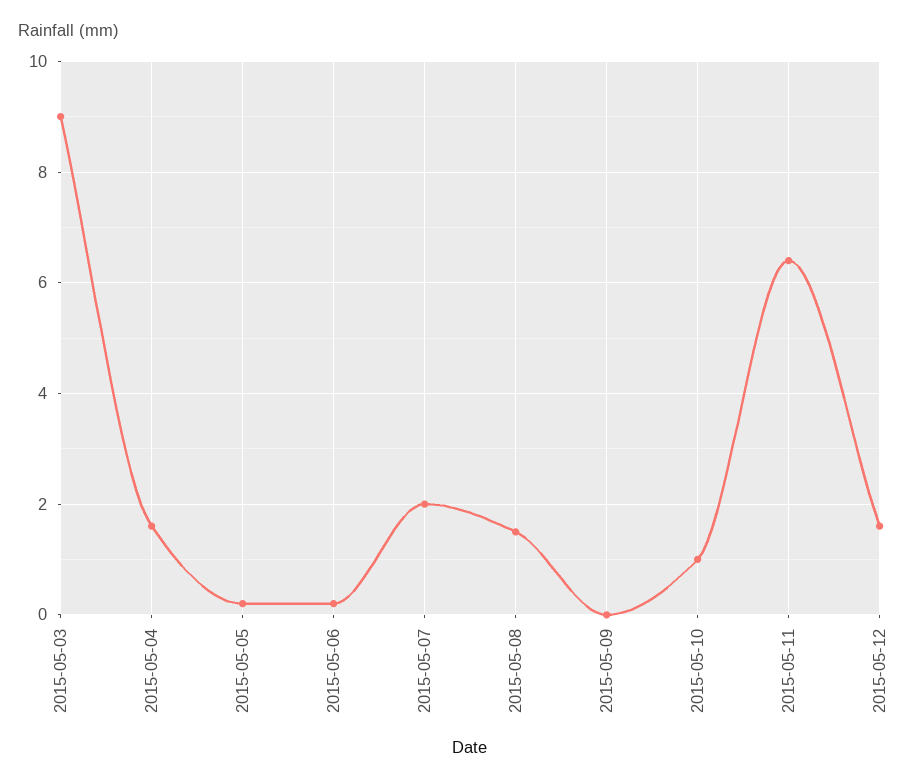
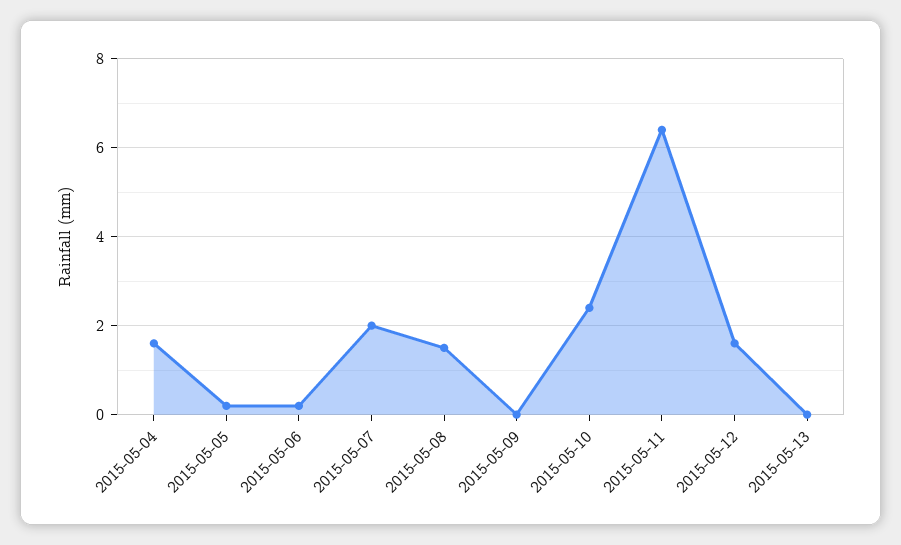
2015-05-03: 9 -> none
2015-05-10: 1 -> 2.5
2015-05-13: none -> 0

